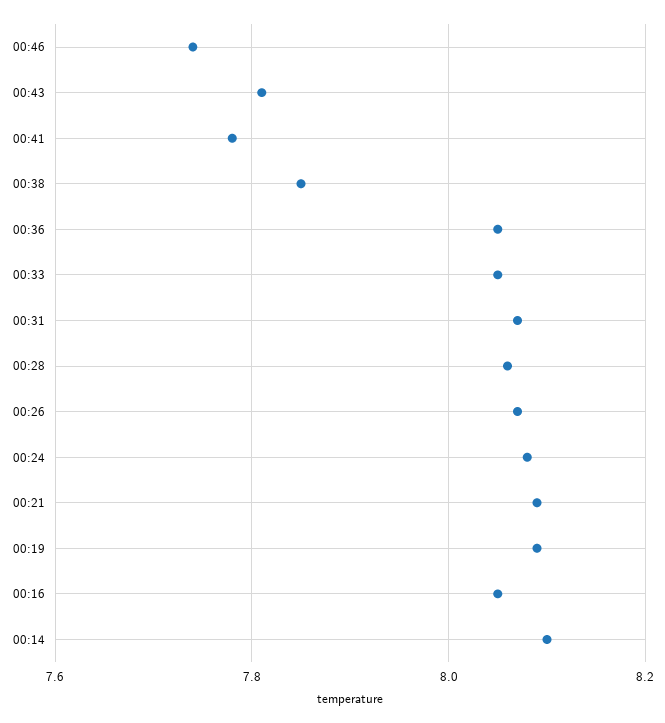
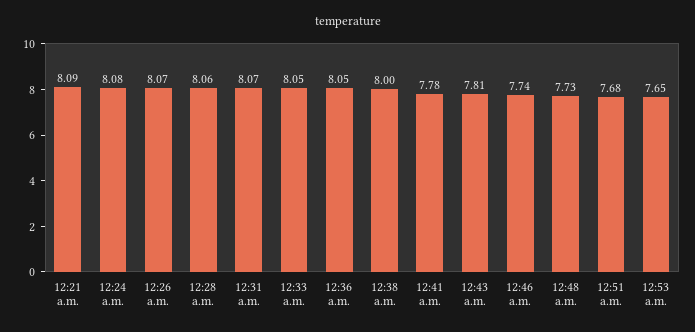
00:38: 7.85 -> 8
00:19: 8.1 -> none
00:16: 8.05 -> none
00:14: 8.1 -> none
12:48 a.m.: none -> 7.73
12:51 a.m.: none -> 7.68
12:53 a.m.: none -> 7.65

